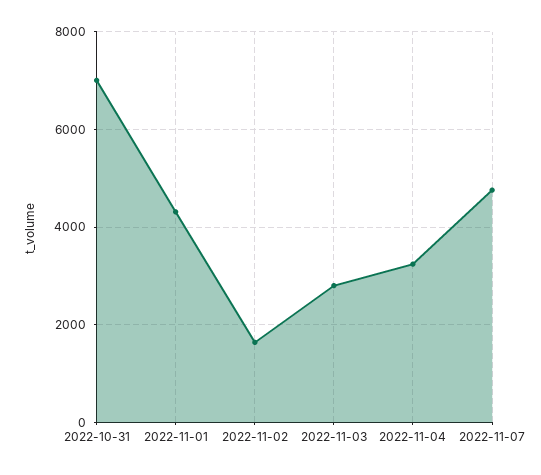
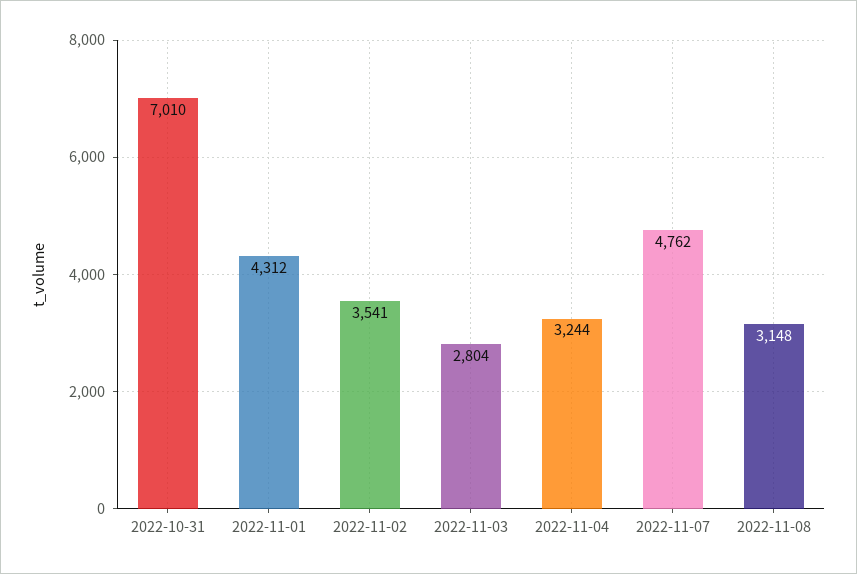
2022-11-02: 1600 -> 3541
2022-11-08: none -> 3148

